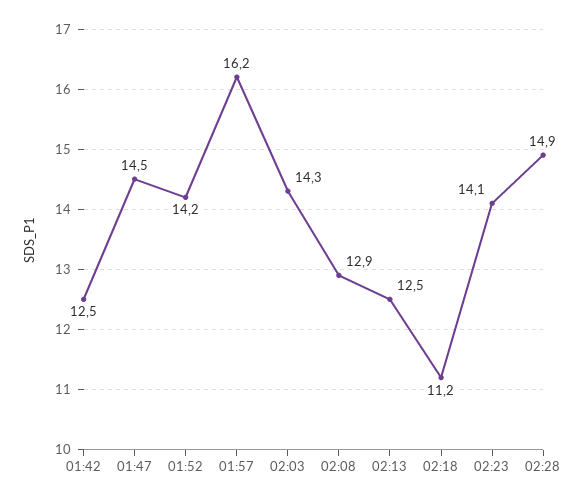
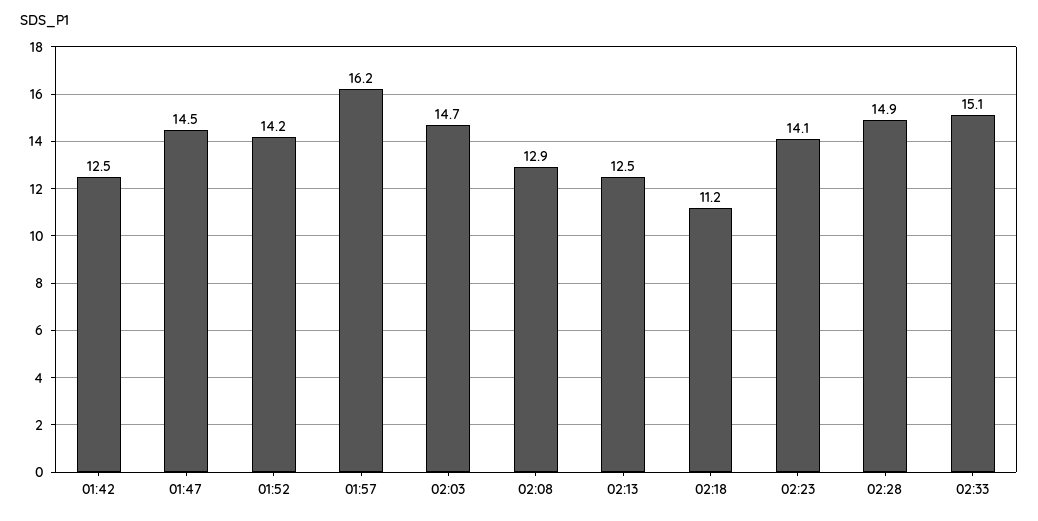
02:03: 14.3 -> 14.7
02:33: none -> 15.1

